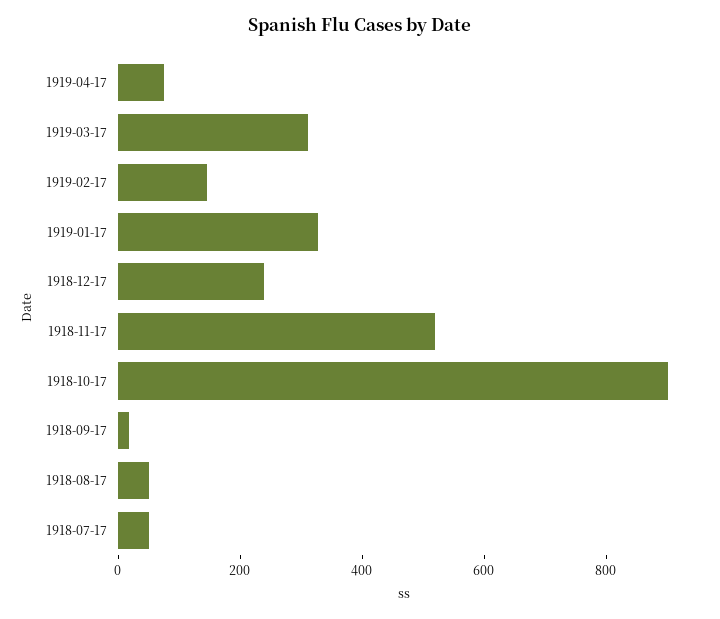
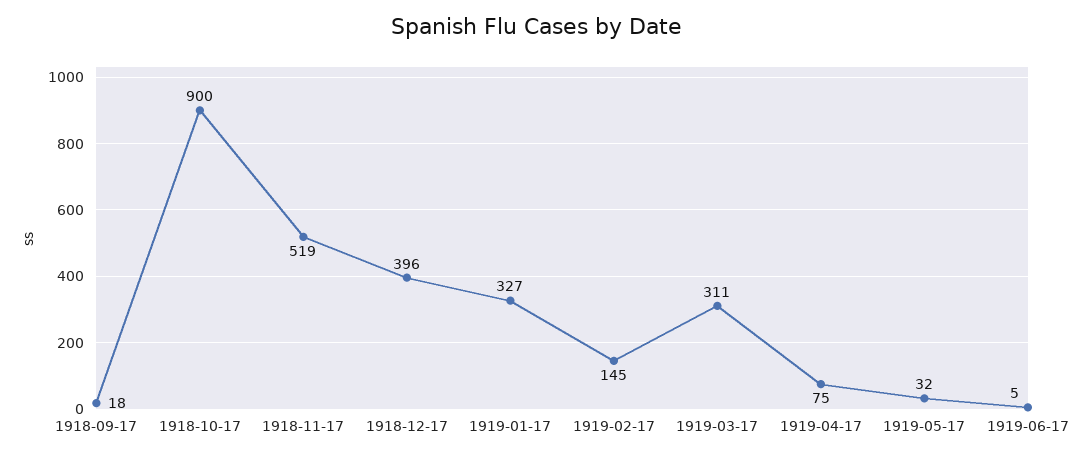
1918-12-17: 250 -> 396
1918-08-17: 50 -> none
1918-07-17: 50 -> none
1919-05-17: none -> 32
1919-06-17: none -> 5

